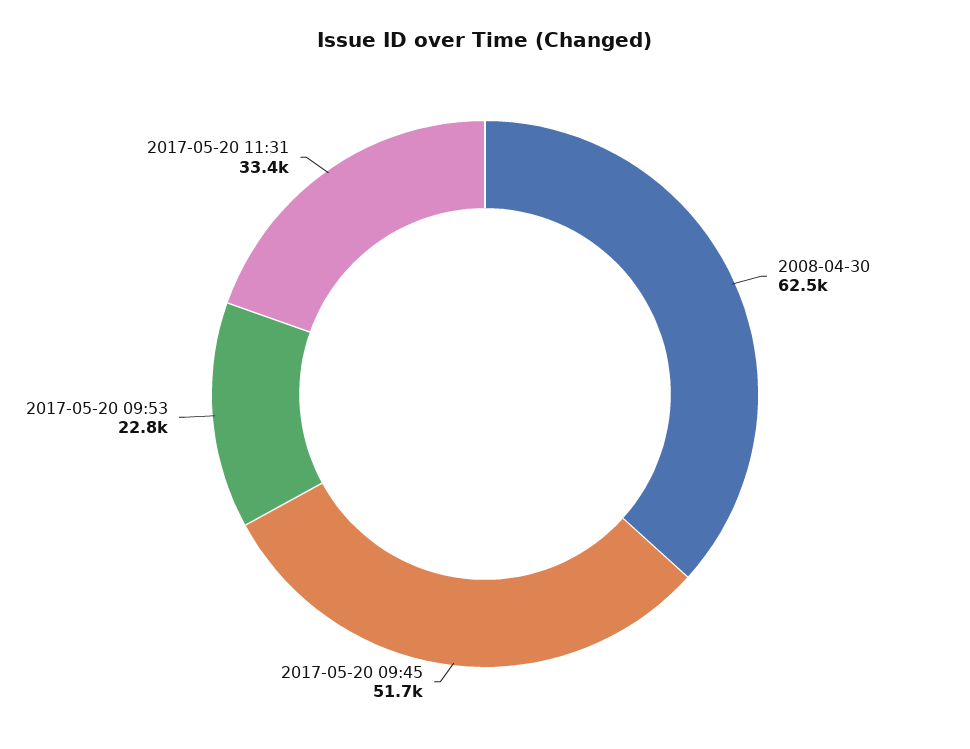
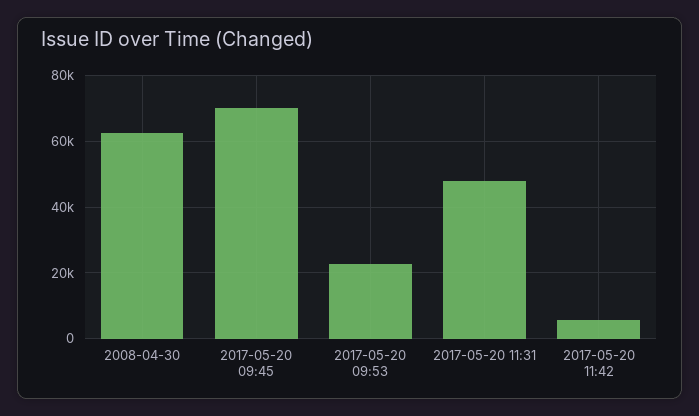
2017-05-20 09:45: 51700 -> 70000
2017-05-20 11:31: 33400 -> 48000
2017-05-20 11:42: none -> 6000

